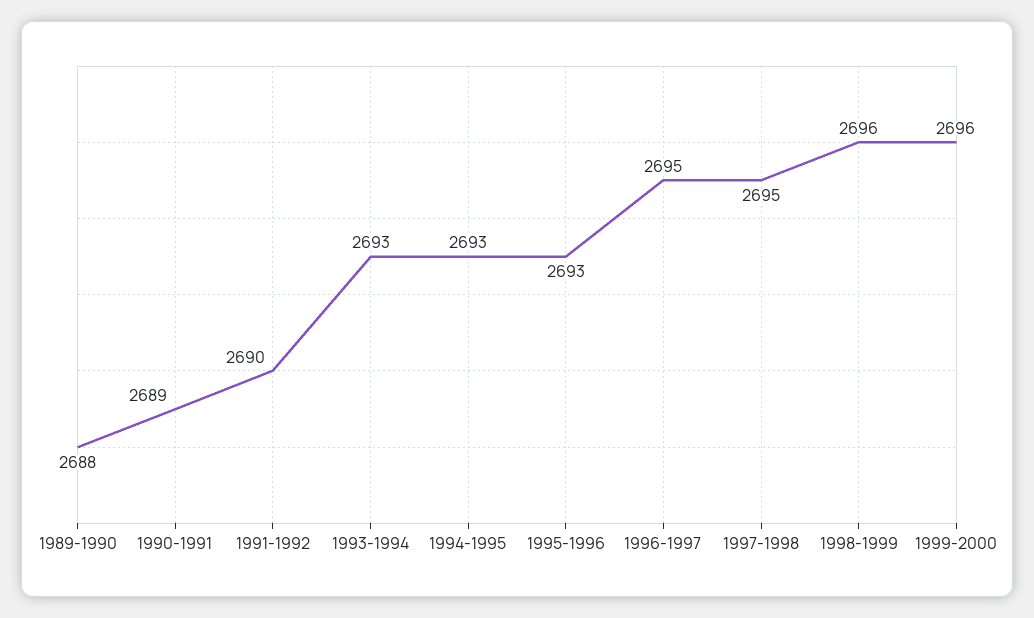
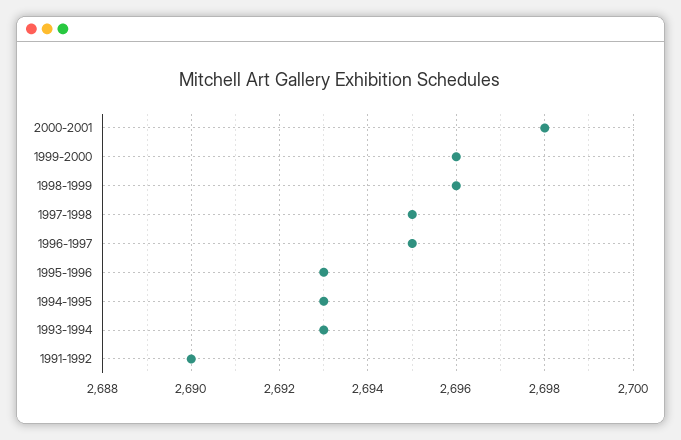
1989-1990: 2688 -> none
1990-1991: 2689 -> none
2000-2001: none -> 2698

